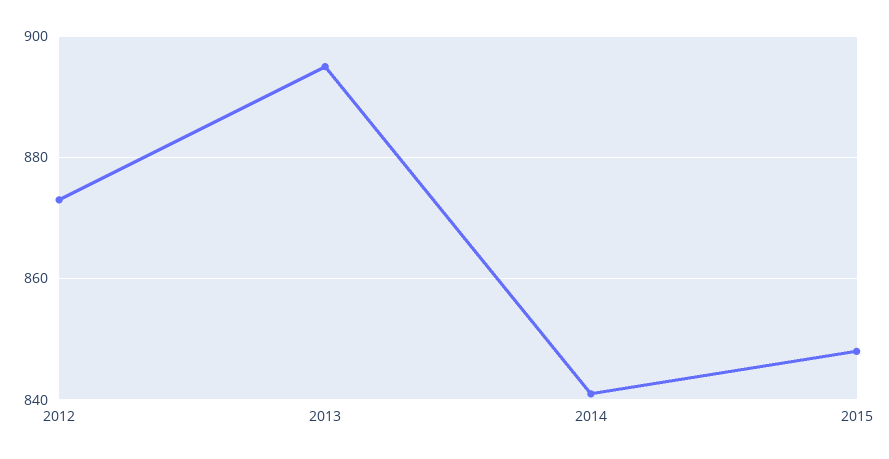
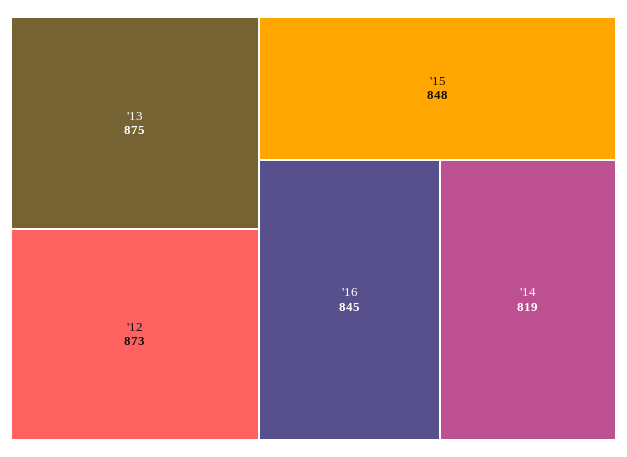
2013: 895 -> 875
2014: 840 -> 819
'16: none -> 845

